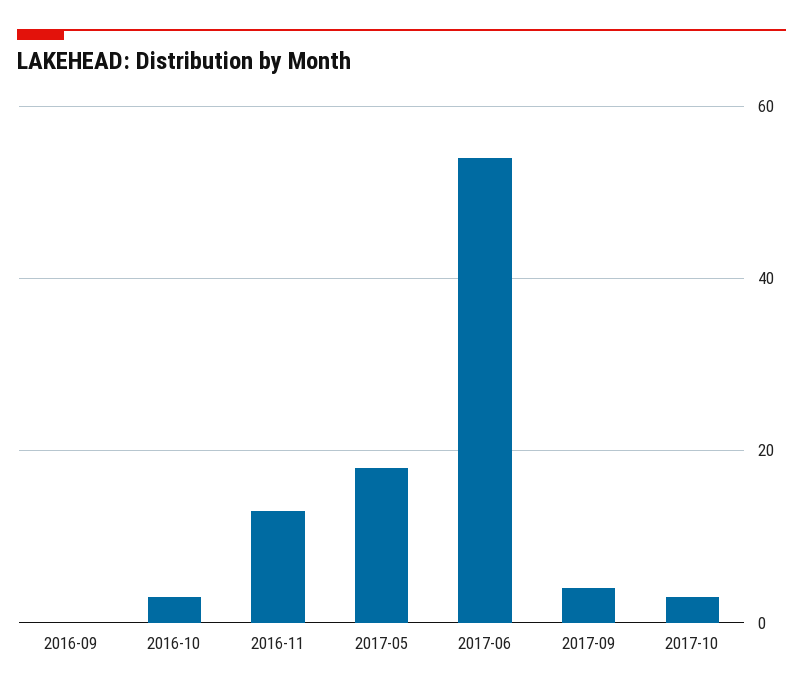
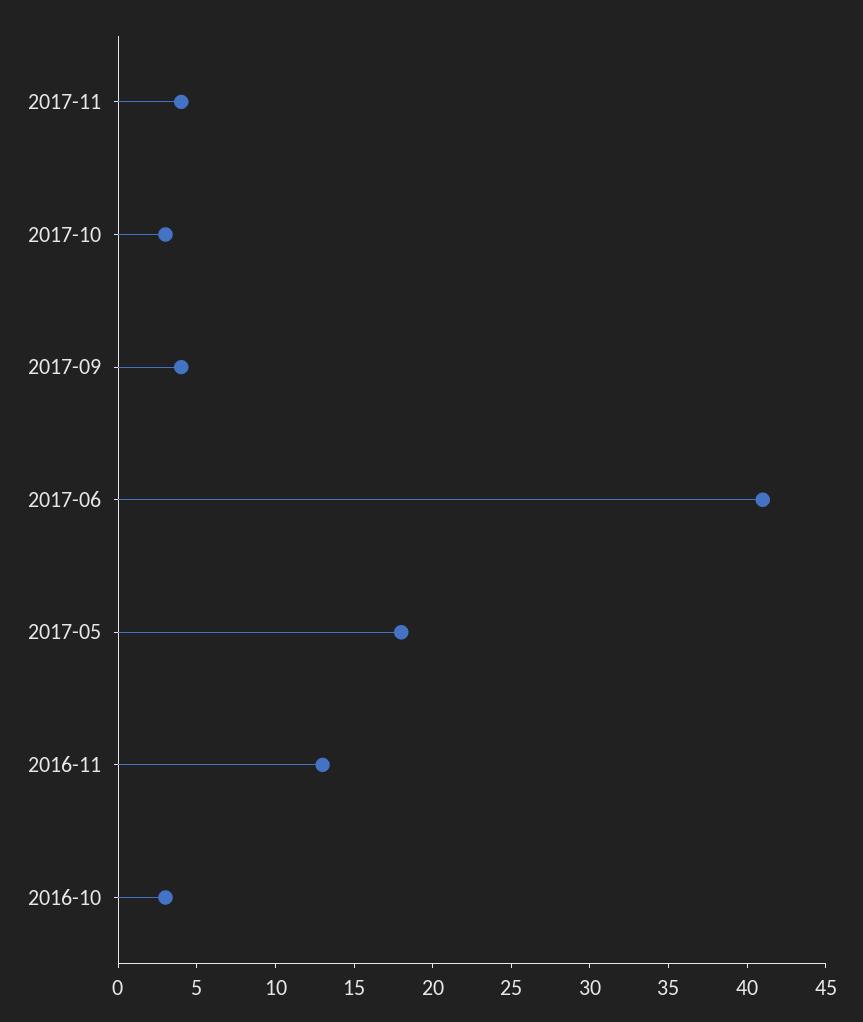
2016-09: 0 -> none
2017-06: 55 -> 41
2017-11: none -> 4

